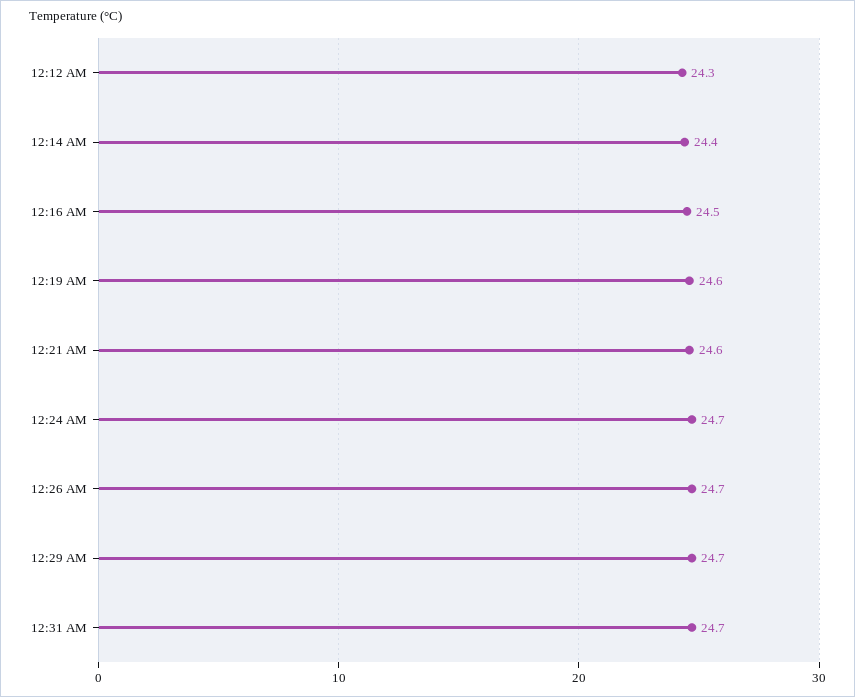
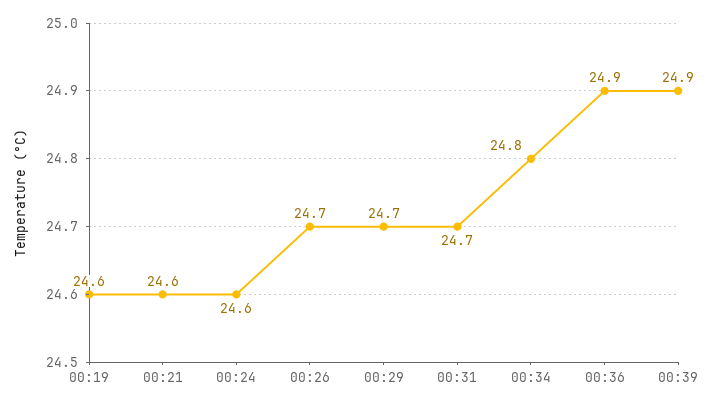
12:12 AM: 24.3 -> none
12:14 AM: 24.4 -> none
12:16 AM: 24.5 -> none
12:24 AM: 24.7 -> 24.6
00:34: none -> 24.8
00:36: none -> 24.9
00:39: none -> 24.9

